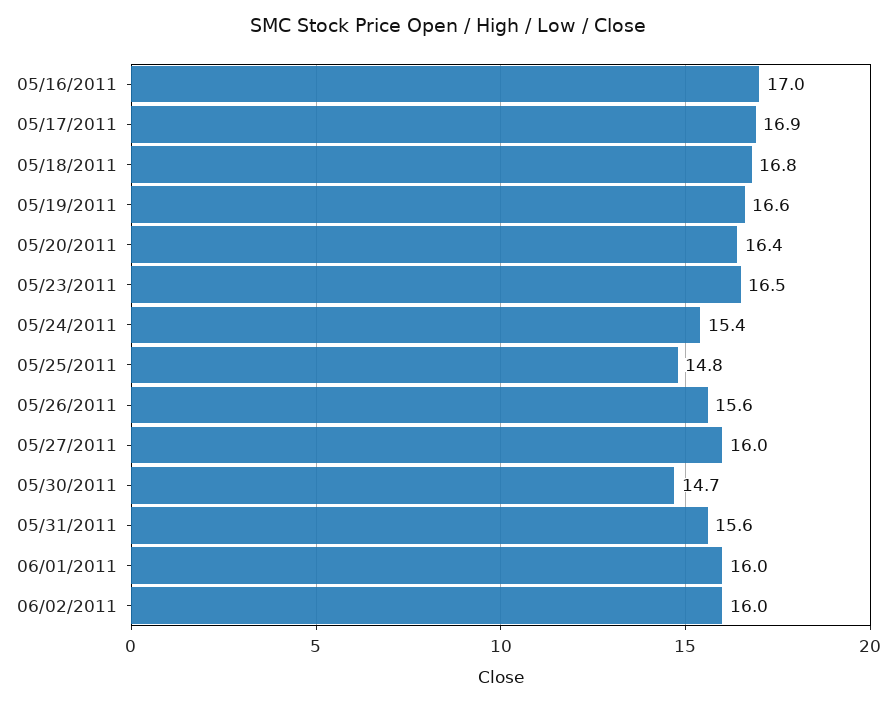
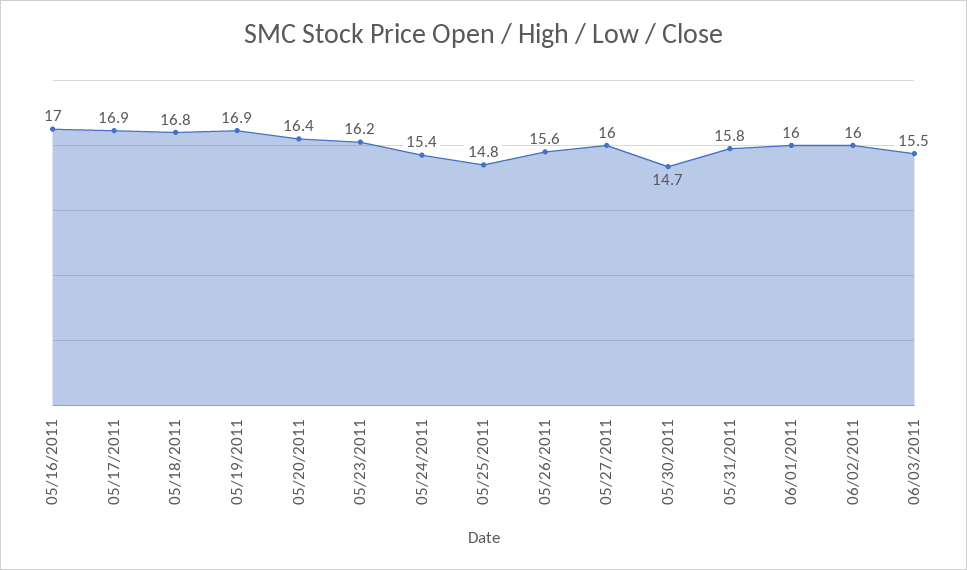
05/19/2011: 16.6 -> 16.9
05/23/2011: 16.5 -> 16.2
05/31/2011: 15.6 -> 15.8
06/03/2011: none -> 15.5

